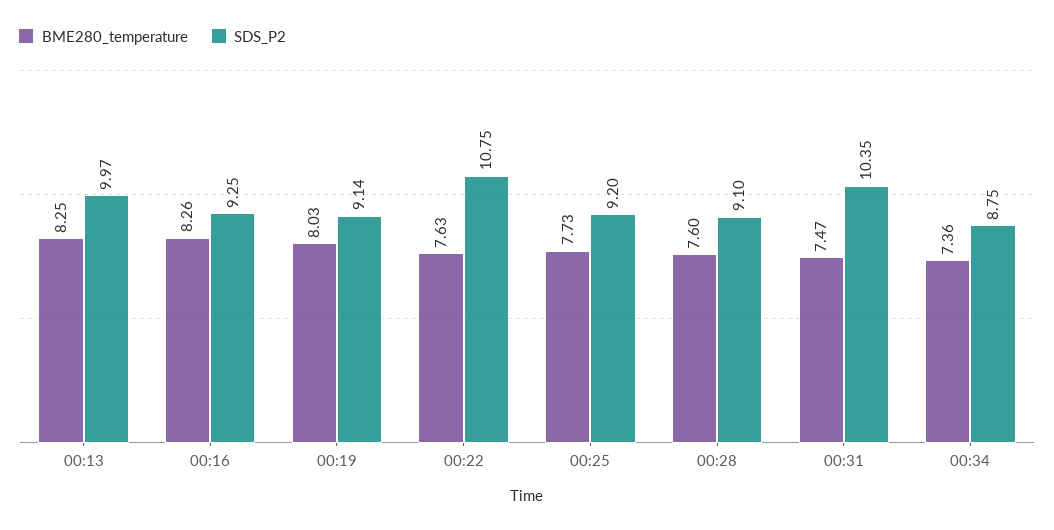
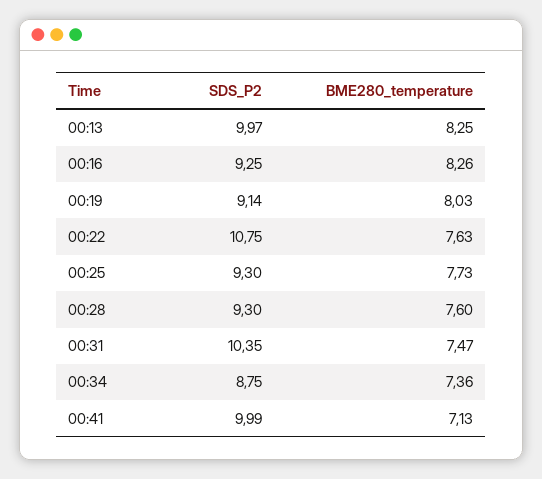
SDS_P2, 00:25: 9.2 -> 9.3
SDS_P2, 00:28: 9.1 -> 9.3
SDS_P2, 00:41: none -> 9.99
BME280_temperature, 00:41: none -> 7.13

